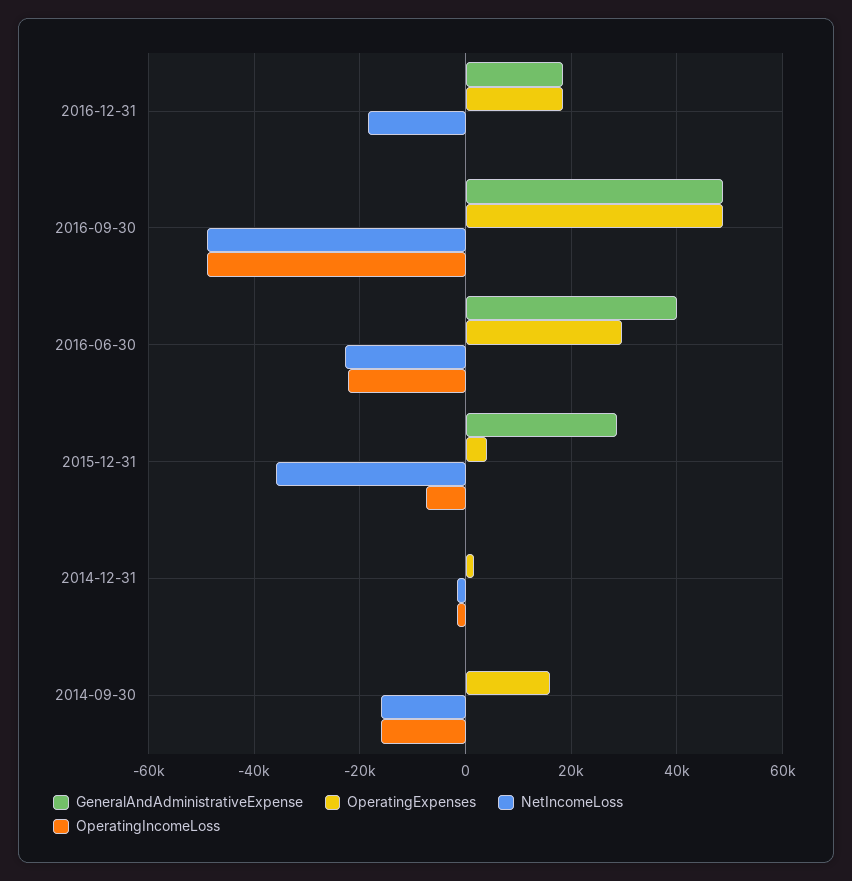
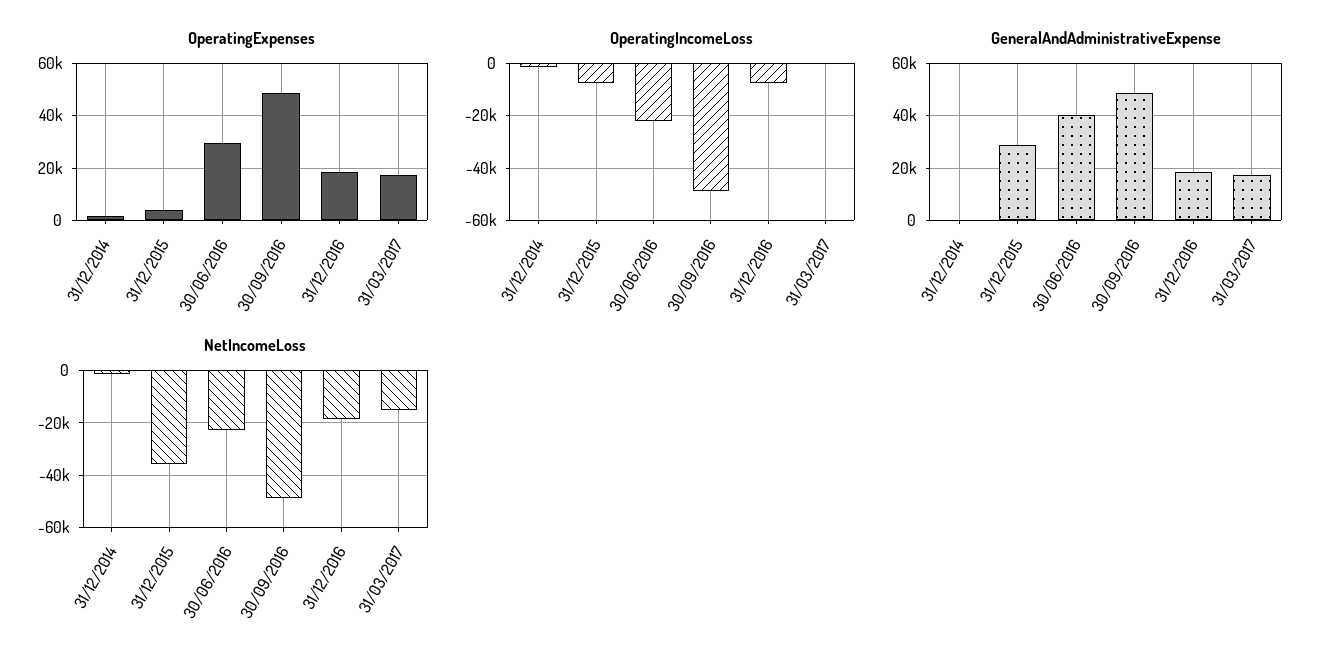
OperatingIncomeLoss, 2016-12-31: 0 -> -7500
GeneralAndAdministrativeExpense, 2014-09-30: 0 -> none
OperatingExpenses, 2014-09-30: 16000 -> none
NetIncomeLoss, 2014-09-30: -16000 -> none
OperatingIncomeLoss, 2014-09-30: -16000 -> none
OperatingExpenses, 31/03/2017: none -> 17500
OperatingIncomeLoss, 31/03/2017: none -> 0
GeneralAndAdministrativeExpense, 31/03/2017: none -> 17500
NetIncomeLoss, 31/03/2017: none -> -15000

